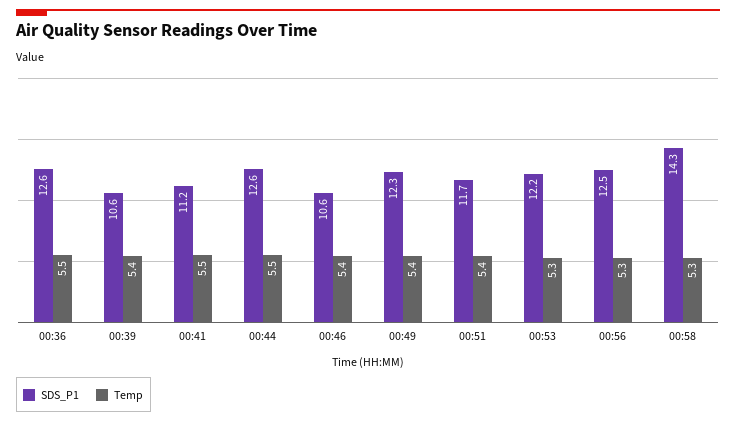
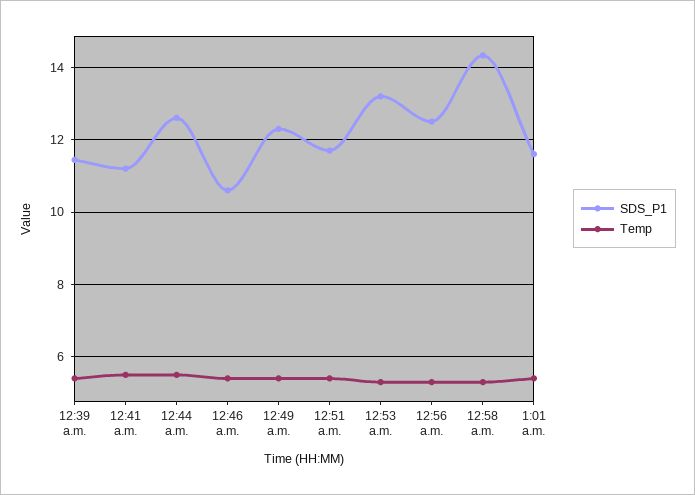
SDS_P1, 00:36: 12.6 -> none
Temp, 00:36: 5.5 -> none
SDS_P1, 00:39: 10.6 -> 11.4
SDS_P1, 00:53: 12.2 -> 13.2
SDS_P1, 1:01 a.m.: none -> 11.6
Temp, 1:01 a.m.: none -> 5.4

